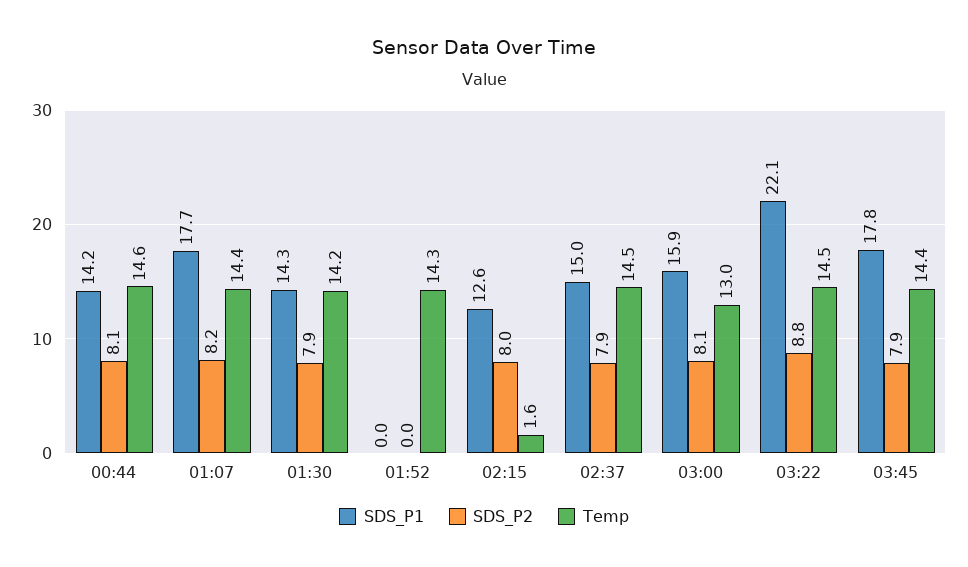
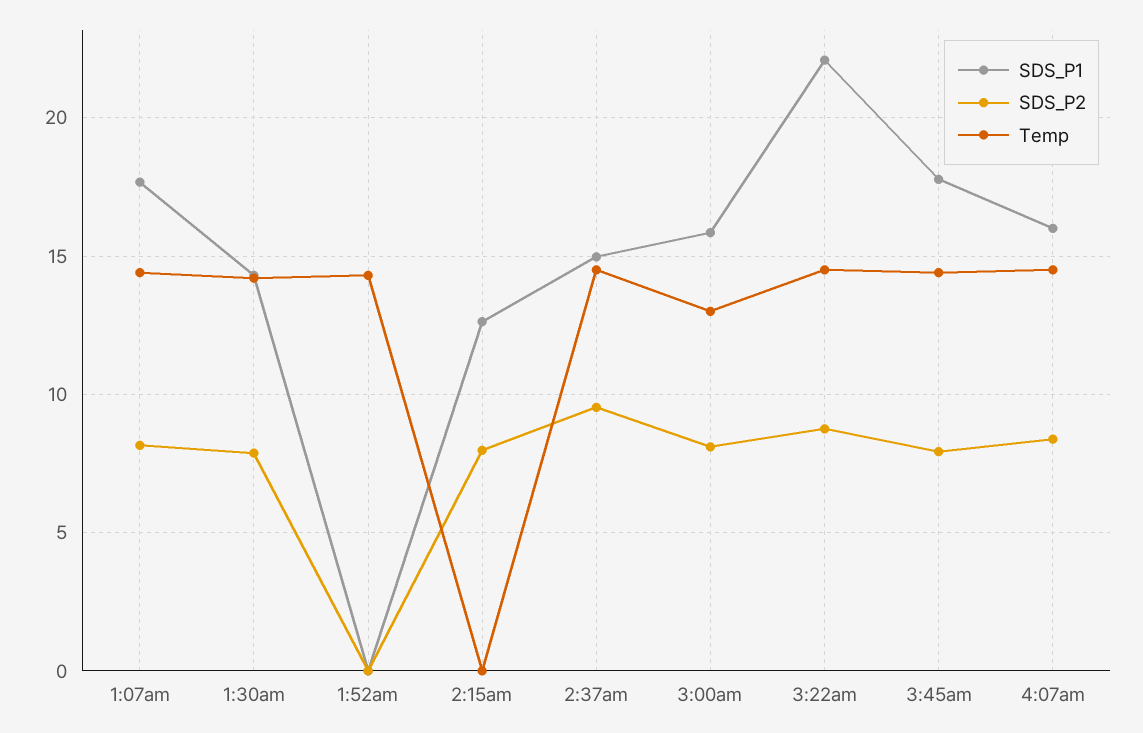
SDS_P1, 00:44: 14.2 -> none
SDS_P2, 00:44: 8.1 -> none
Temp, 00:44: 14.6 -> none
Temp, 02:15: 1.6 -> 0
SDS_P2, 02:37: 7.9 -> 9.5
SDS_P1, 4:07am: none -> 16
SDS_P2, 4:07am: none -> 8.5
Temp, 4:07am: none -> 14.5

